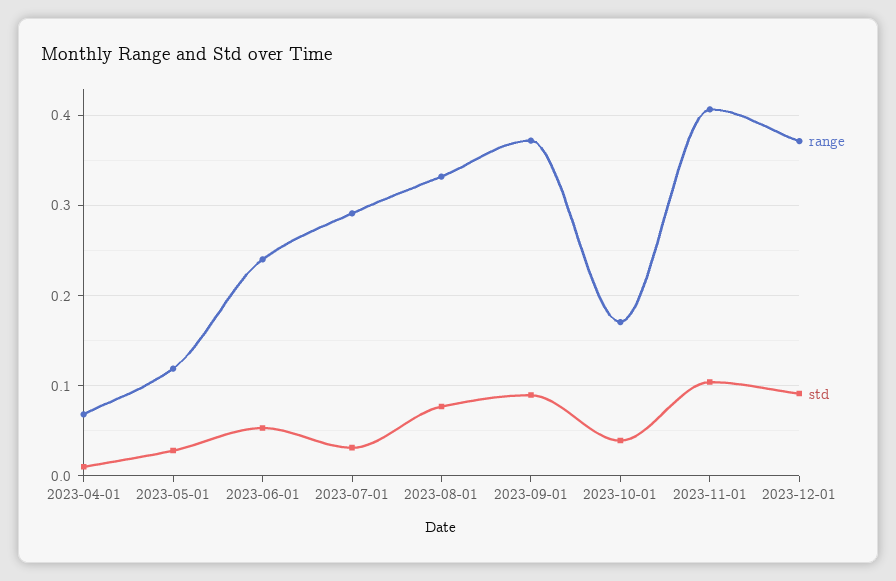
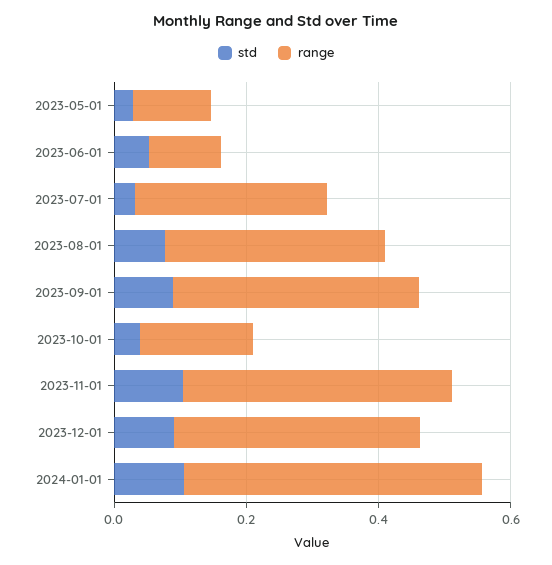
range, 2023-04-01: 0.07 -> none
std, 2023-04-01: 0.01 -> none
range, 2023-06-01: 0.24 -> 0.1
std, 2024-01-01: none -> 0.1
range, 2024-01-01: none -> 0.45

